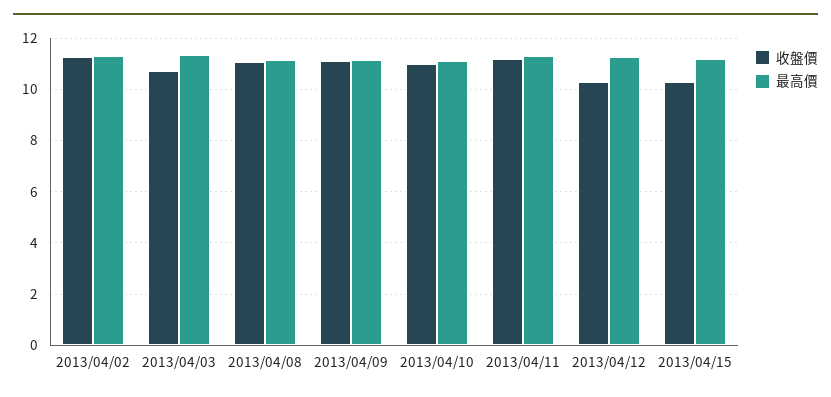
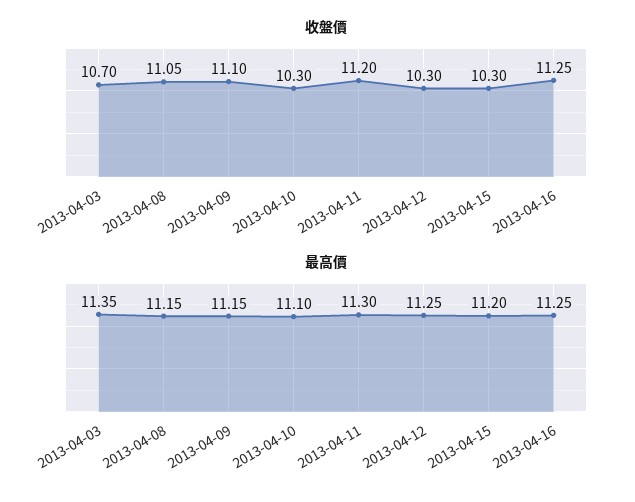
收盤價, 2013/04/02: 11.25 -> none
最高價, 2013/04/02: 11.25 -> none
收盤價, 2013/04/10: 11 -> 10.3
收盤價, 2013-04-16: none -> 11.25
最高價, 2013-04-16: none -> 11.25

